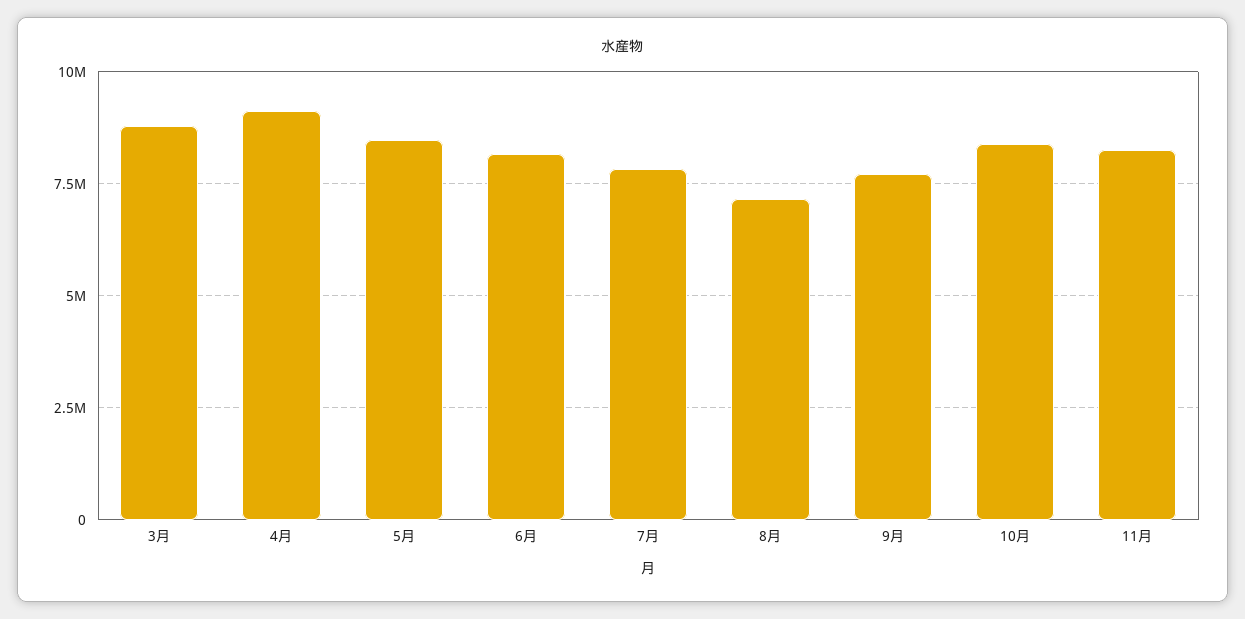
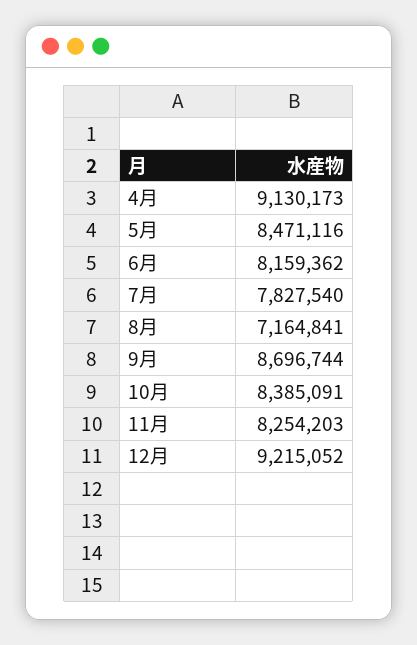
3月: 8750000 -> none
9月: 7750000 -> 8696744
12月: none -> 9215052

